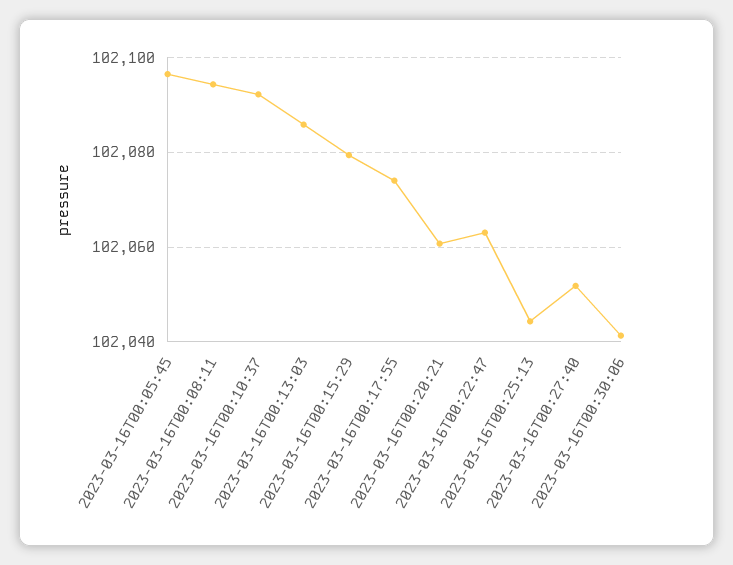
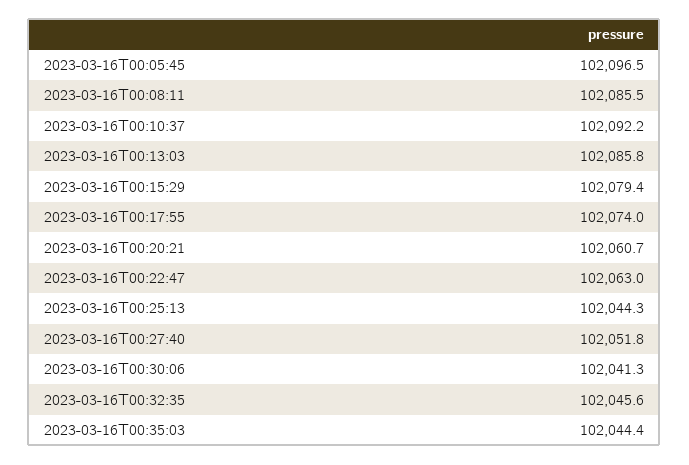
2023-03-16T00:08:11: 102094 -> 102085.5
2023-03-16T00:32:35: none -> 102045.6
2023-03-16T00:35:03: none -> 102044.4

